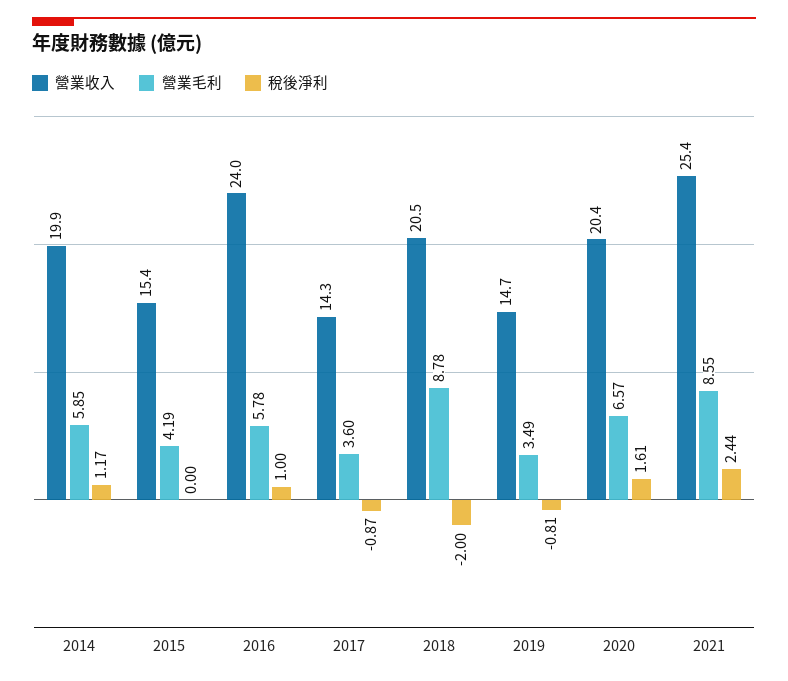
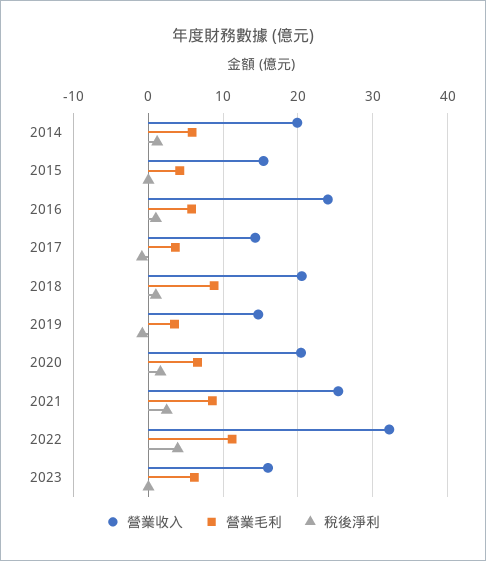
稅後淨利, 2018: -2 -> 1
營業收入, 2022: none -> 32
營業毛利, 2022: none -> 11
稅後淨利, 2022: none -> 4
營業收入, 2023: none -> 16
營業毛利, 2023: none -> 6
稅後淨利, 2023: none -> 0

